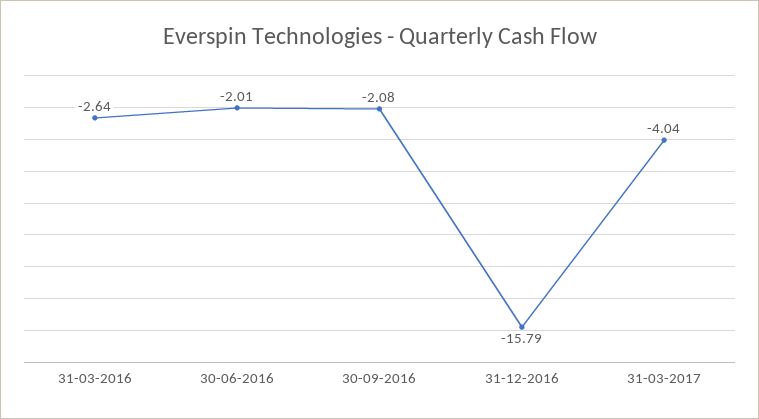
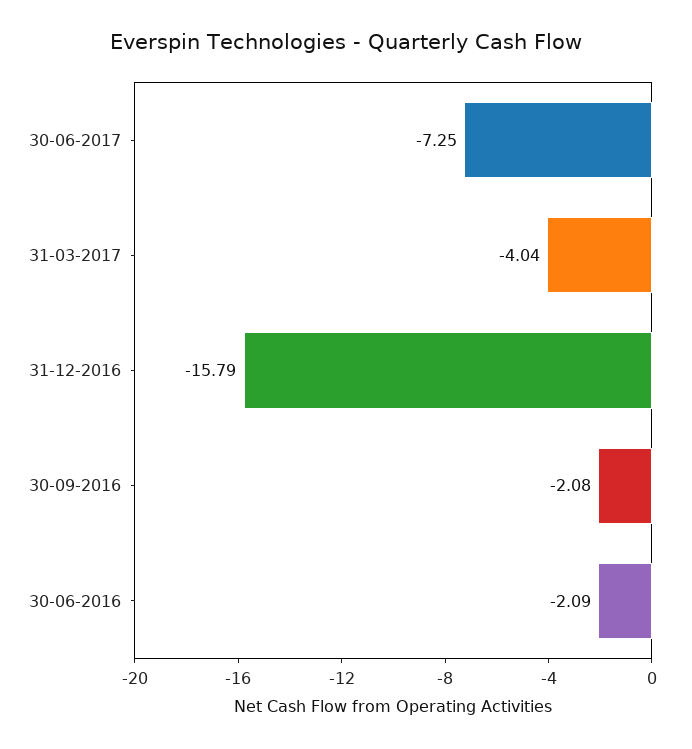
31-03-2016: -2.64 -> none
30-06-2016: -2.01 -> -2.09
30-06-2017: none -> -7.25

